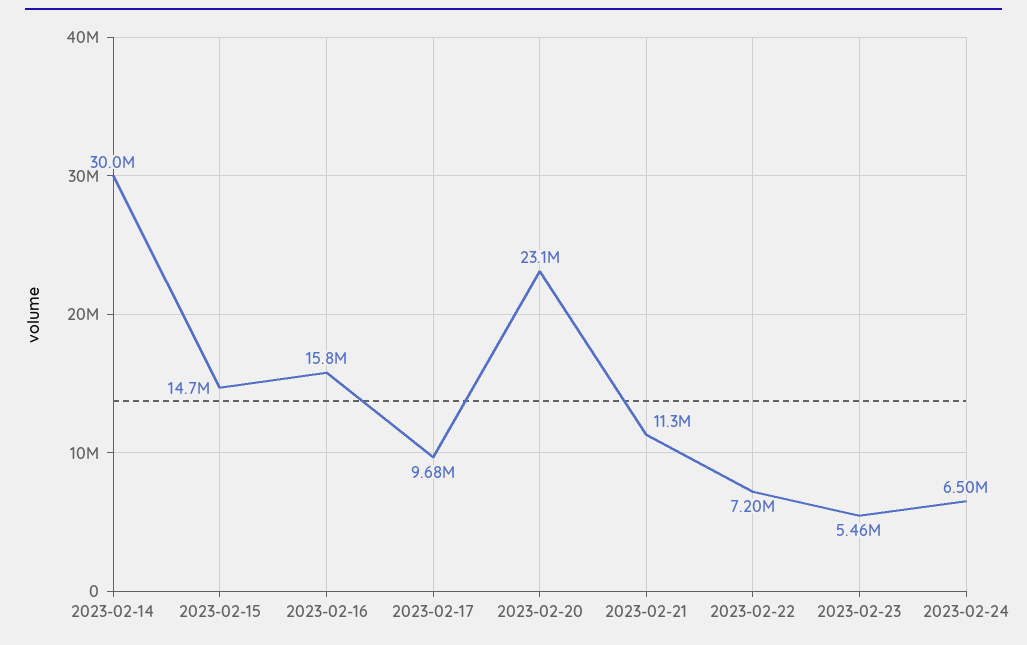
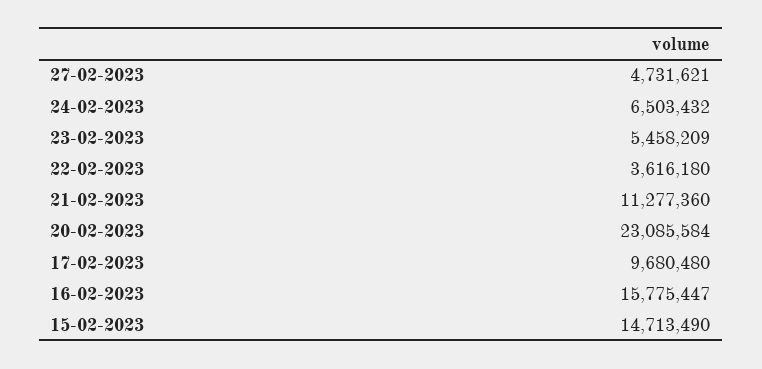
2023-02-14: 30000000 -> none
2023-02-22: 7200000 -> 3616180
27-02-2023: none -> 4731621

